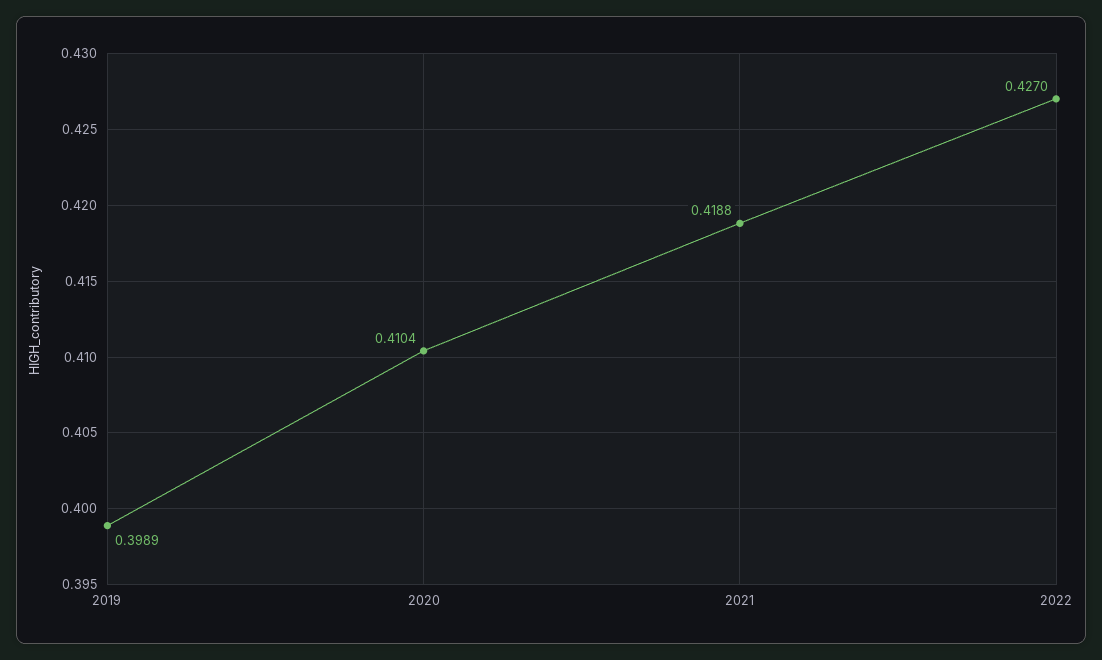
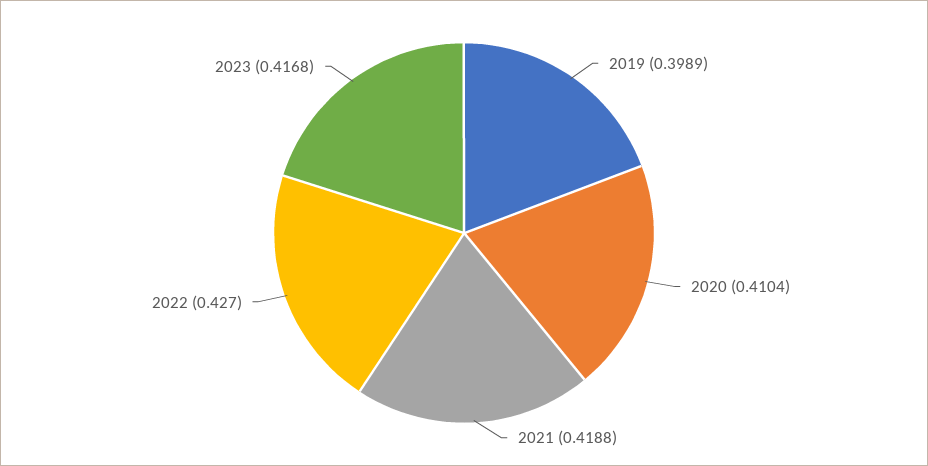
2023: none -> 0.4168

